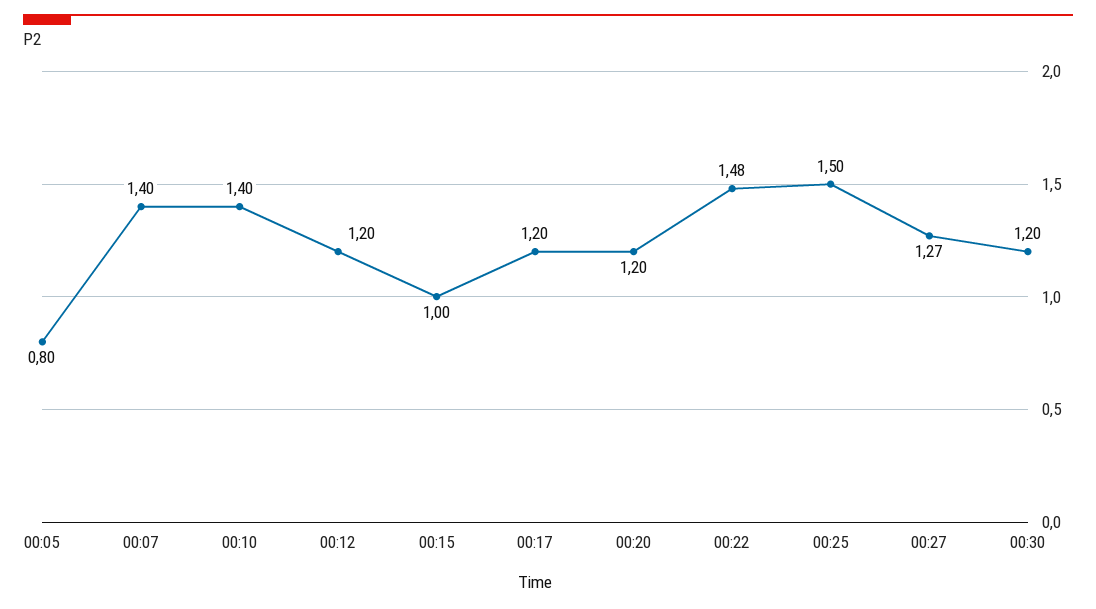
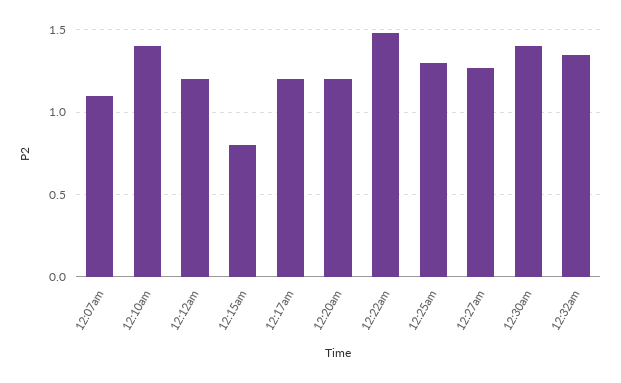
00:05: 0.8 -> none
00:07: 1.4 -> 1.1
00:15: 1 -> 0.8
00:25: 1.5 -> 1.3
00:30: 1.2 -> 1.4
12:32am: none -> 1.35

